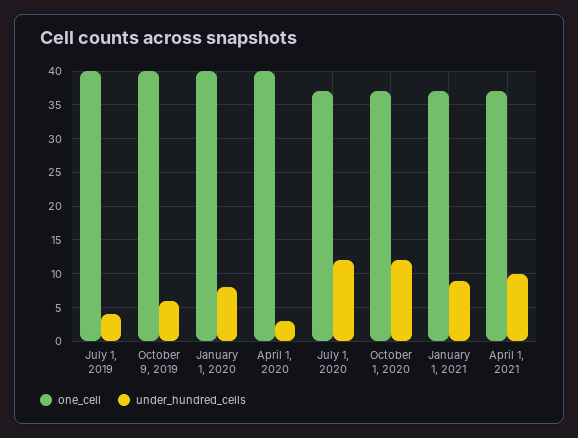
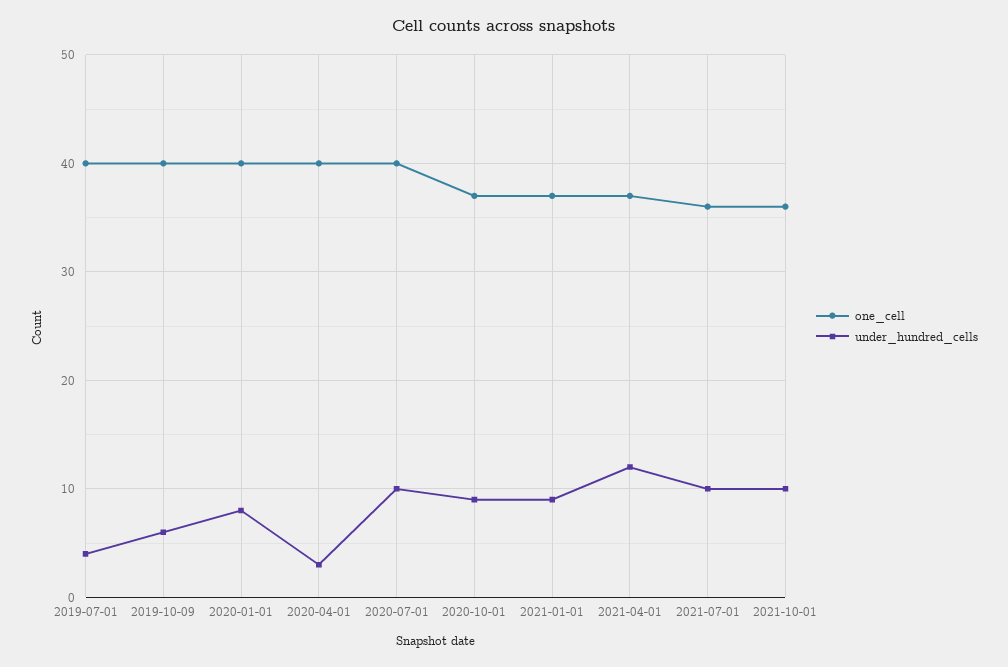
one_cell, July 1, 2020: 37 -> 40
under_hundred_cells, July 1, 2020: 12 -> 10
under_hundred_cells, October 1, 2020: 12 -> 9
under_hundred_cells, April 1, 2021: 10 -> 12
one_cell, 2021-07-01: none -> 36
under_hundred_cells, 2021-07-01: none -> 10
one_cell, 2021-10-01: none -> 36
under_hundred_cells, 2021-10-01: none -> 10

